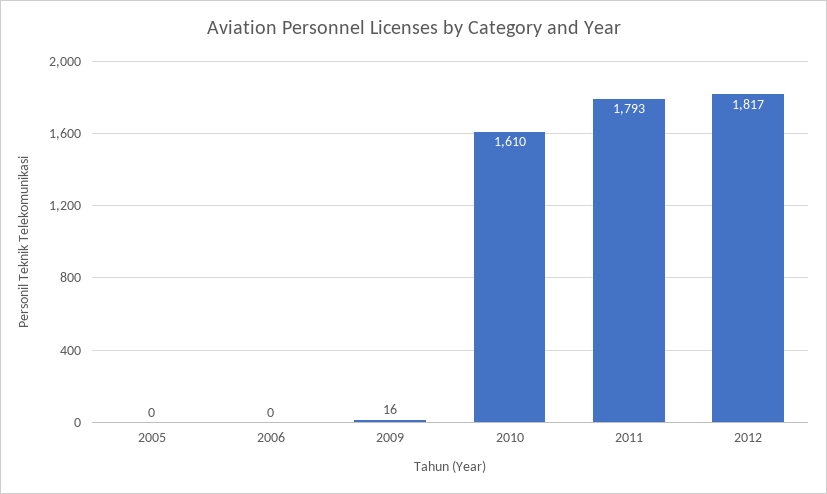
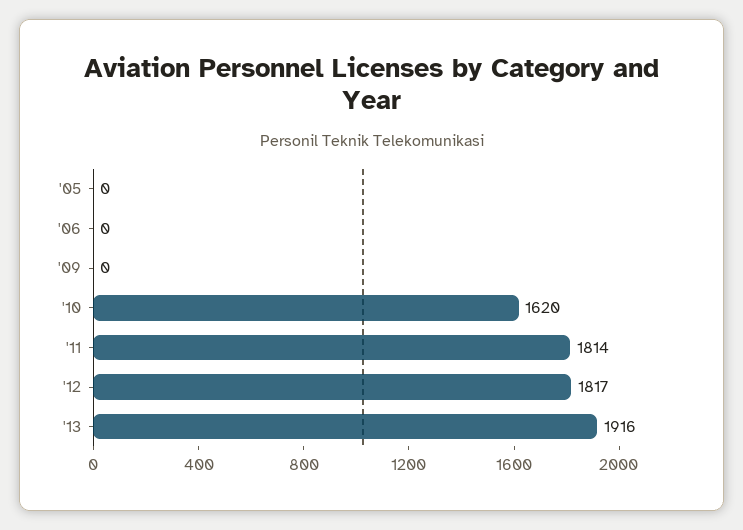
2009: 16 -> 0
2010: 1610 -> 1620
2011: 1793 -> 1814
'13: none -> 1916

